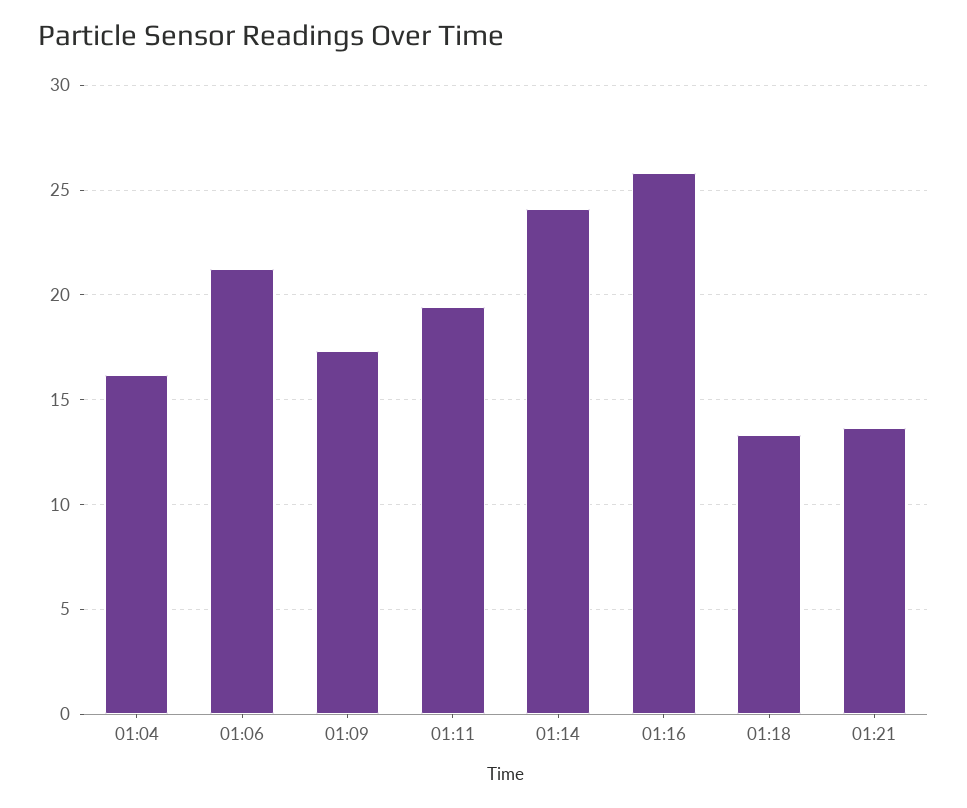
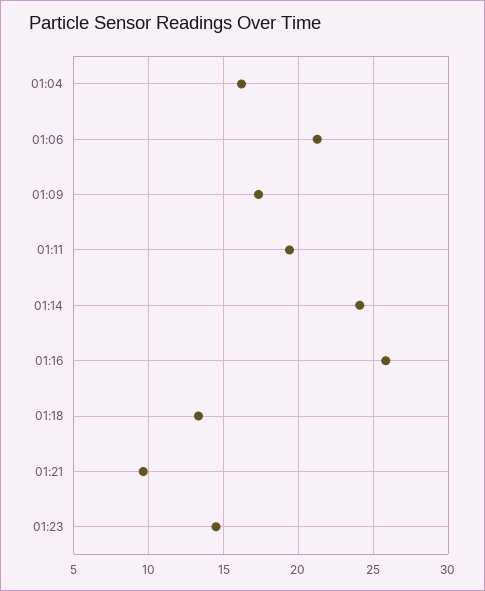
01:21: 13.5 -> 9.5
01:23: none -> 14.5

